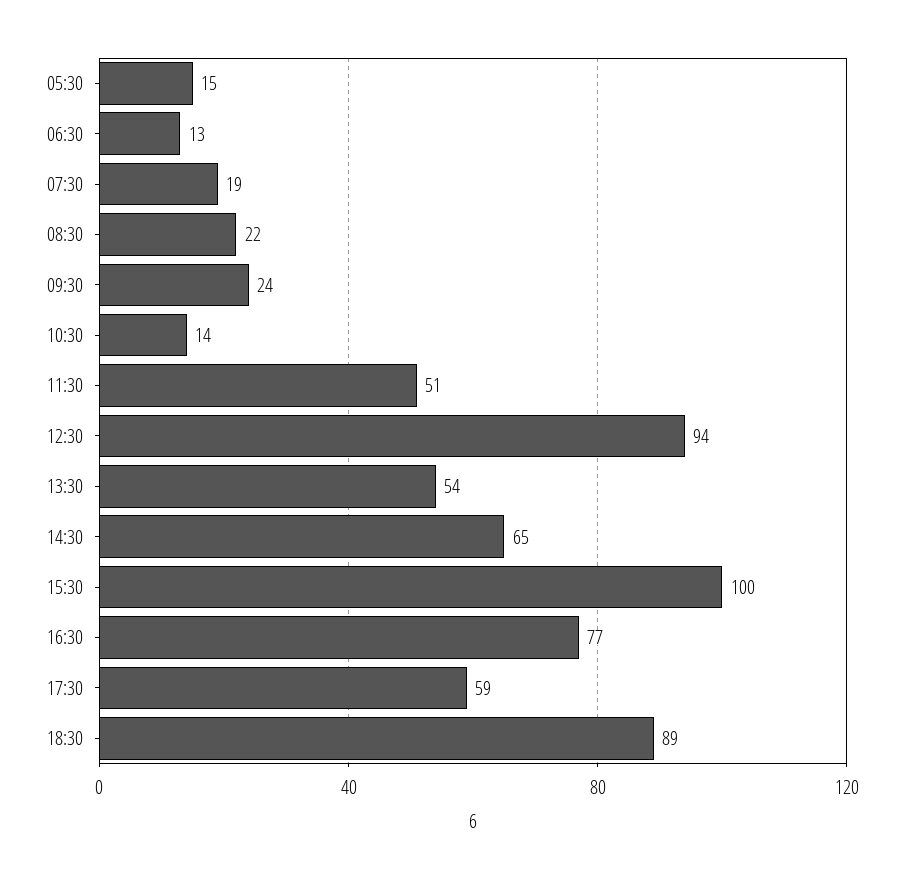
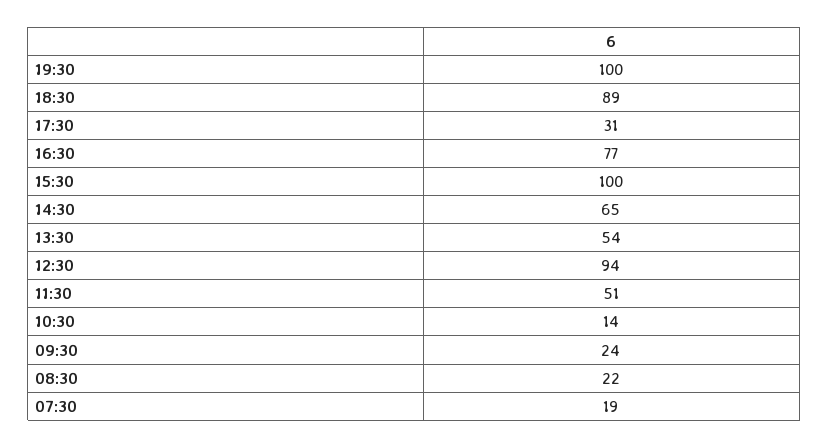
05:30: 15 -> none
06:30: 13 -> none
17:30: 59 -> 31
19:30: none -> 100

